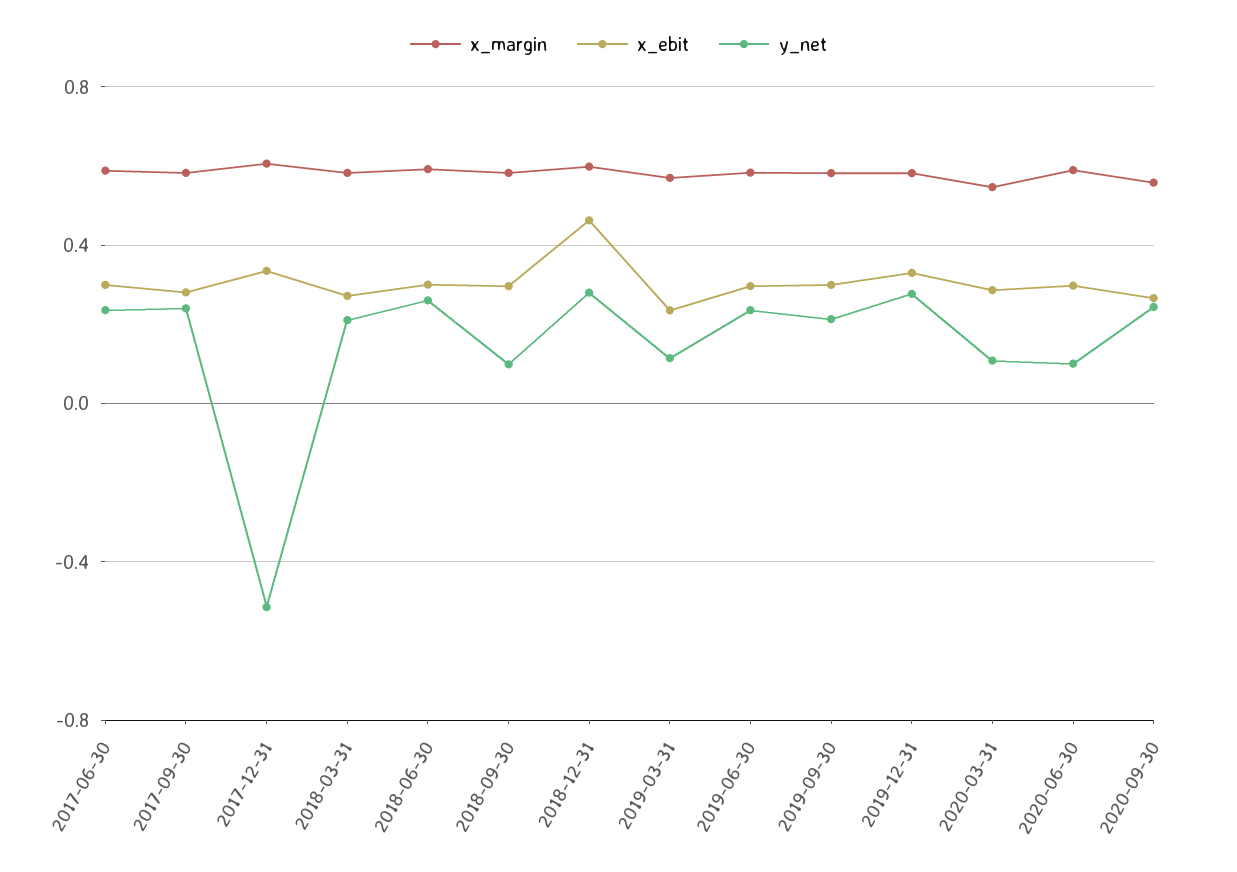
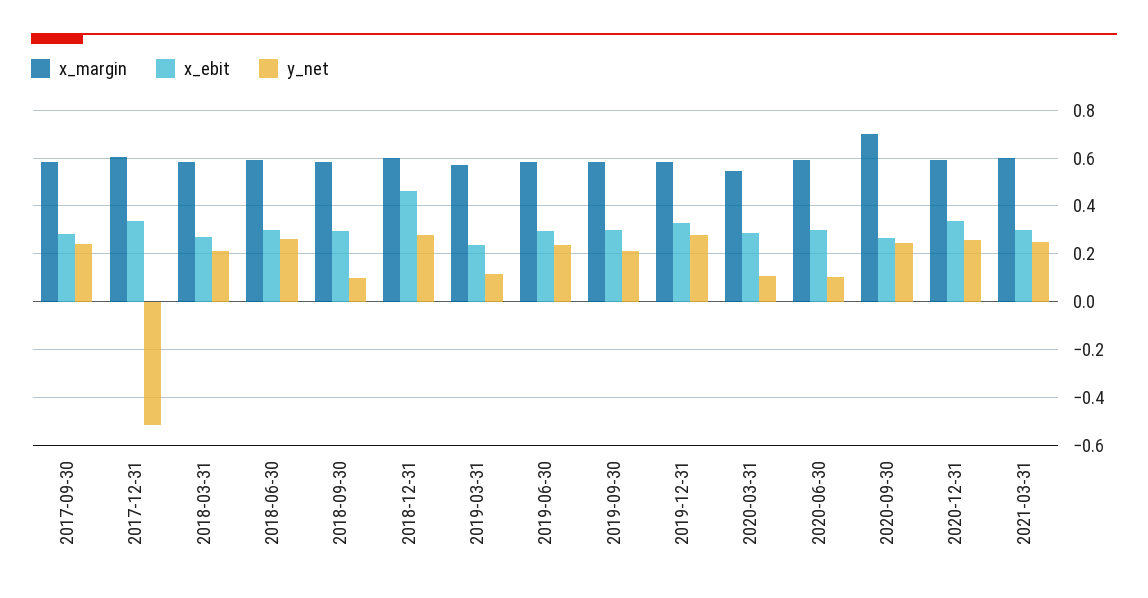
x_margin, 2017-06-30: 0.6 -> none
x_ebit, 2017-06-30: 0.3 -> none
y_net, 2017-06-30: 0.25 -> none
x_margin, 2020-09-30: 0.55 -> 0.7
x_margin, 2020-12-31: none -> 0.6
x_ebit, 2020-12-31: none -> 0.35
y_net, 2020-12-31: none -> 0.25
x_margin, 2021-03-31: none -> 0.6
x_ebit, 2021-03-31: none -> 0.3
y_net, 2021-03-31: none -> 0.25

